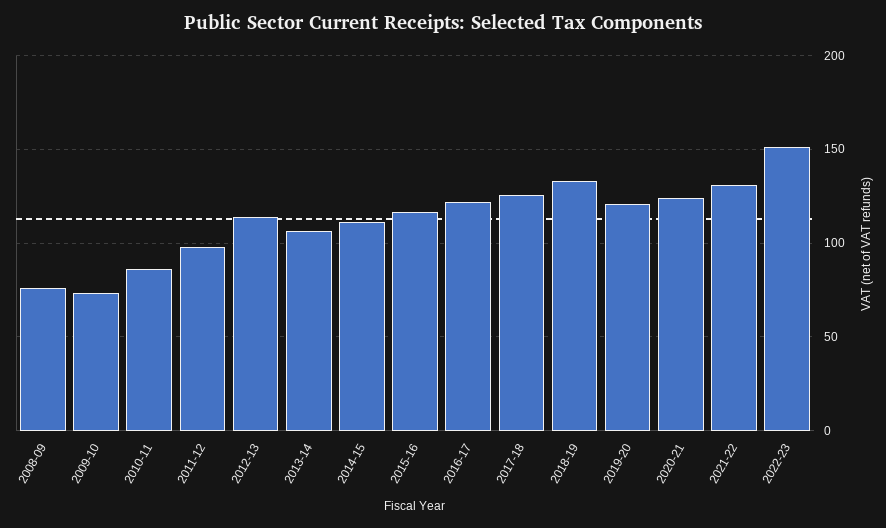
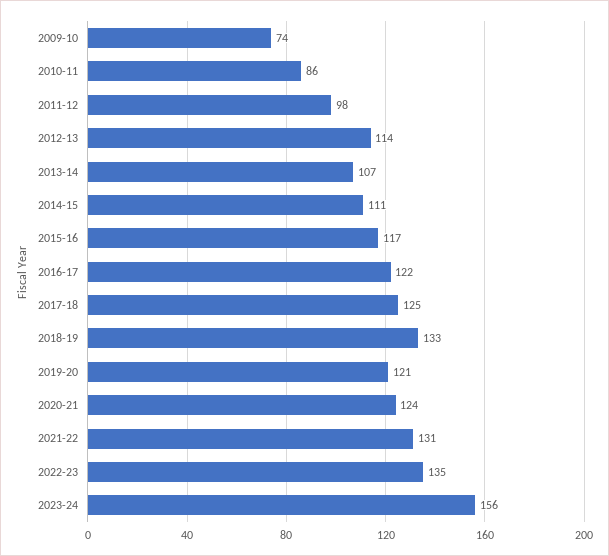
2008-09: 75 -> none
2022-23: 150 -> 135
2023-24: none -> 156

